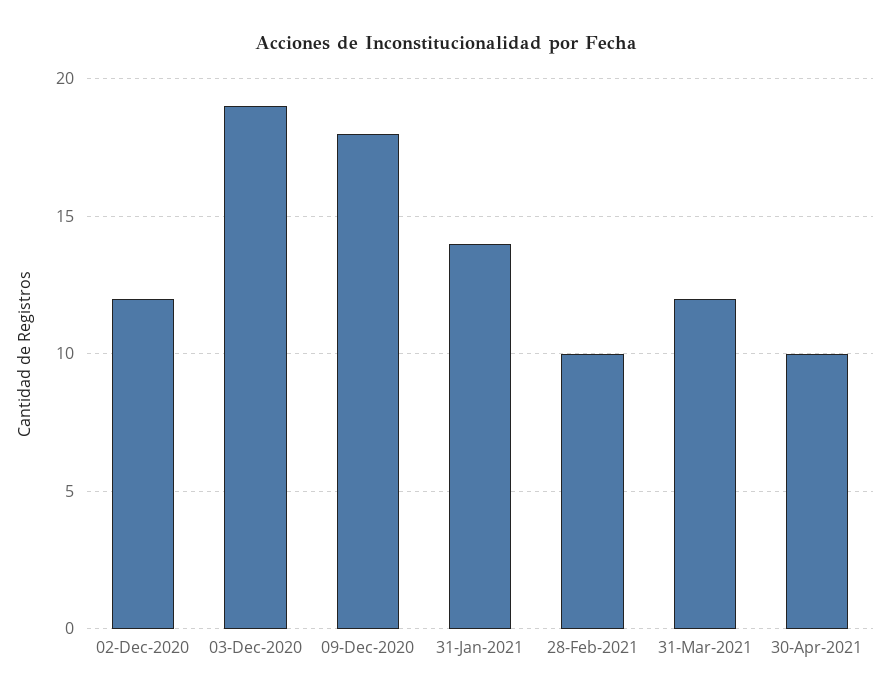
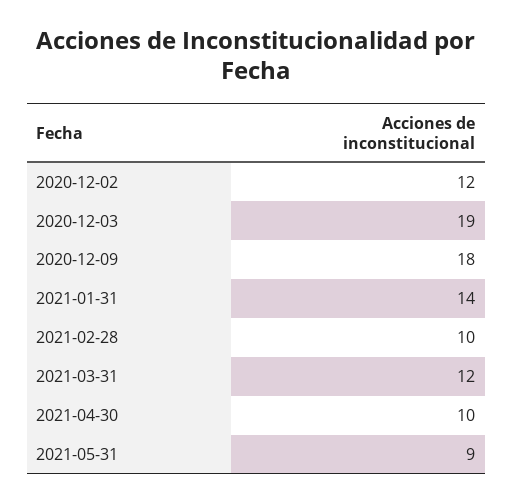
2021-05-31: none -> 9

